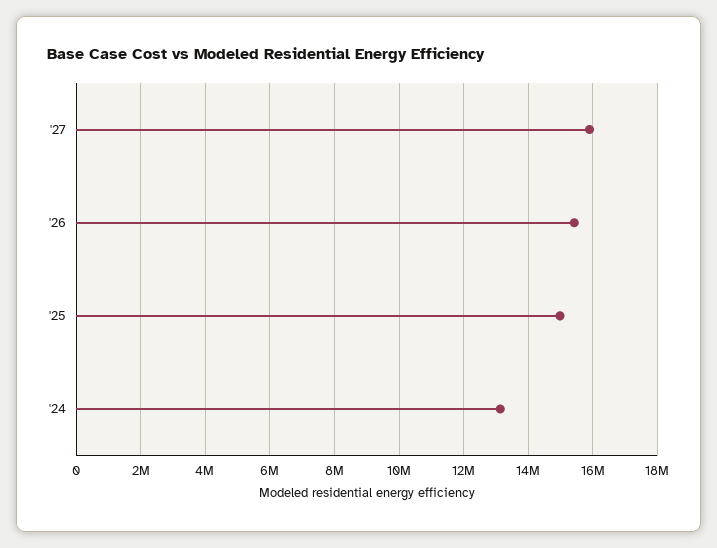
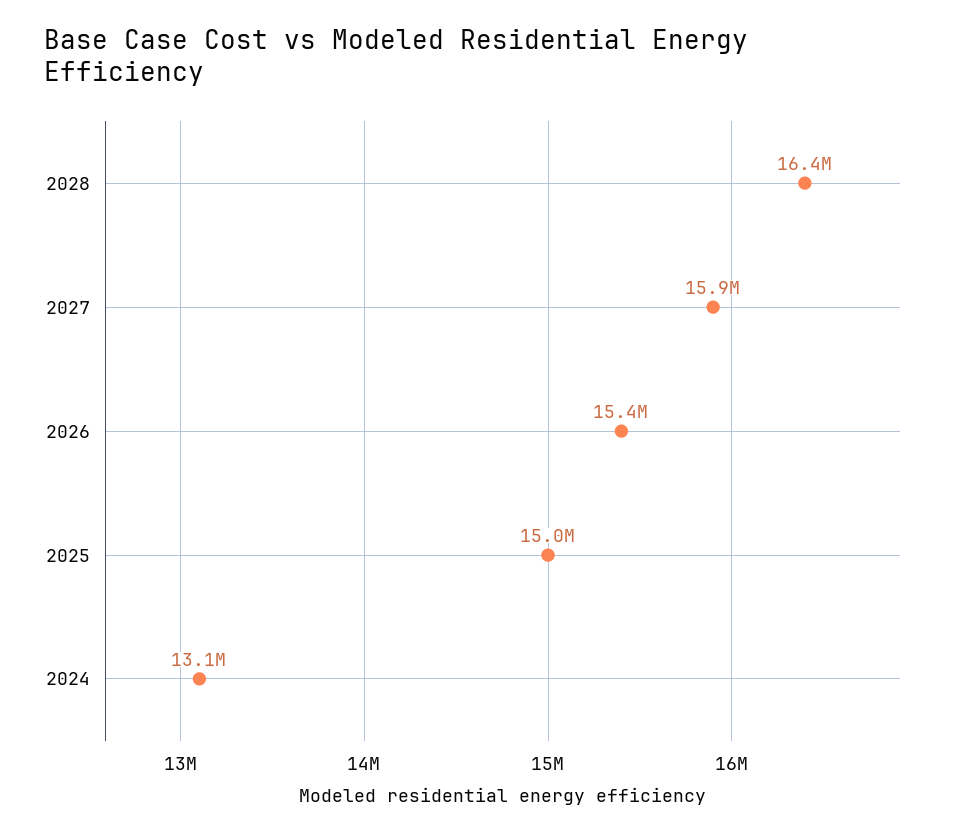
2028: none -> 16400000

